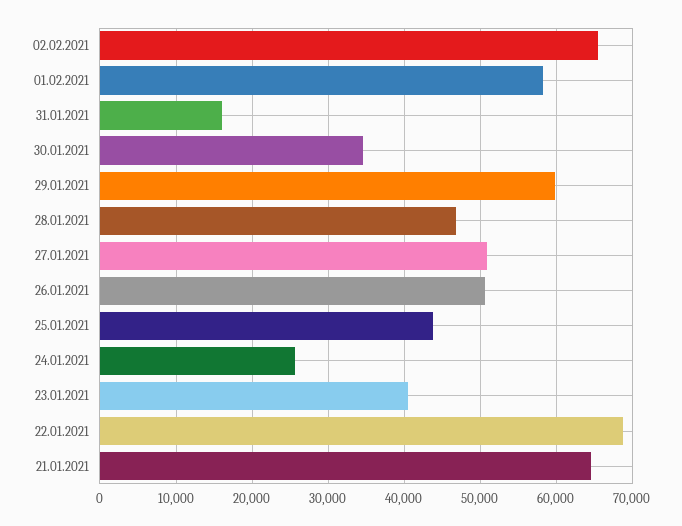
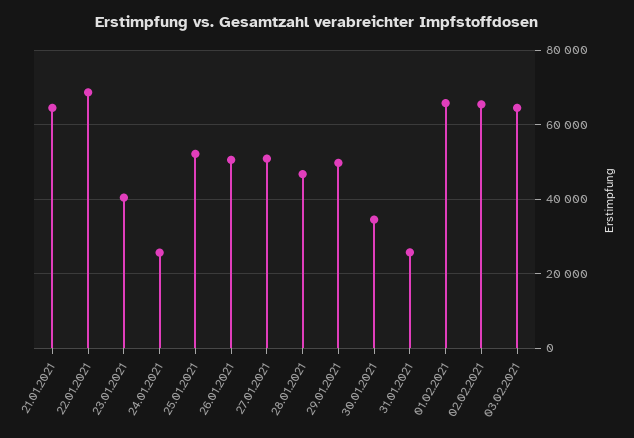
01.02.2021: 58000 -> 66000
31.01.2021: 16000 -> 26000
29.01.2021: 60000 -> 50000
25.01.2021: 44000 -> 52000
03.02.2021: none -> 64000

